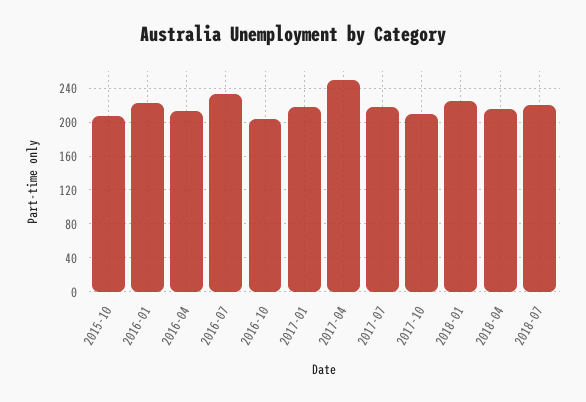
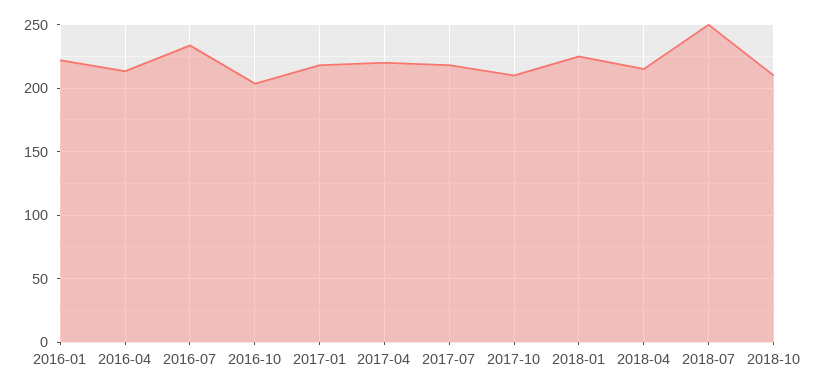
2015-10: 210 -> none
2017-04: 250 -> 220
2018-07: 220 -> 250
2018-10: none -> 210

